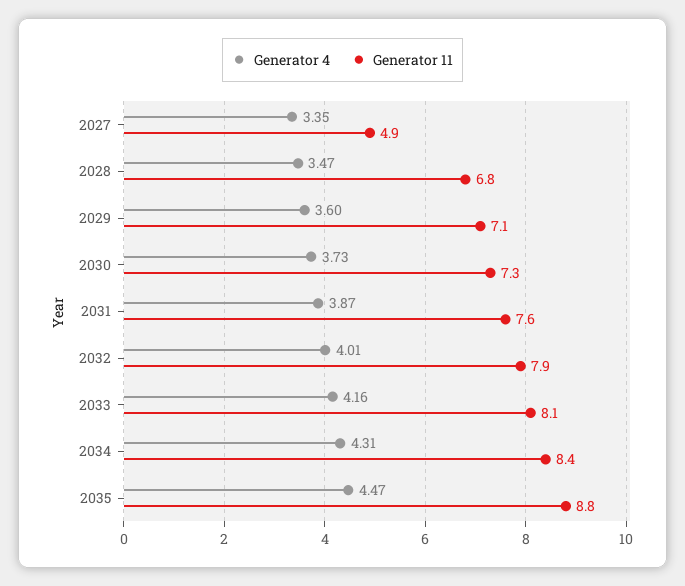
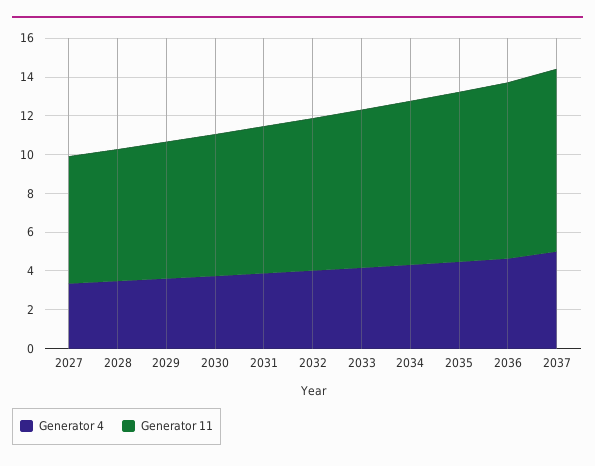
Generator 11, 2027: 4.9 -> 6.5
Generator 4, 2036: none -> 4.5
Generator 11, 2036: none -> 9
Generator 4, 2037: none -> 5
Generator 11, 2037: none -> 9.5

